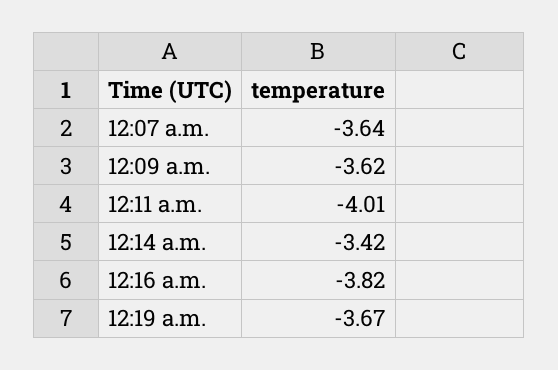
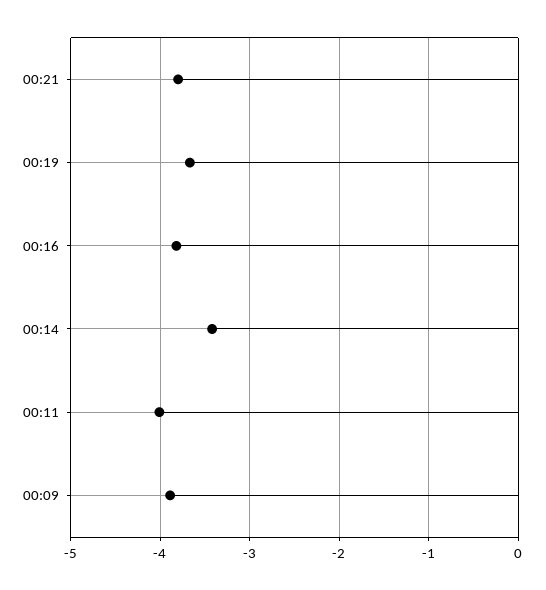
12:07 a.m.: -3.64 -> none
12:09 a.m.: -3.62 -> -3.9
00:21: none -> -3.8

